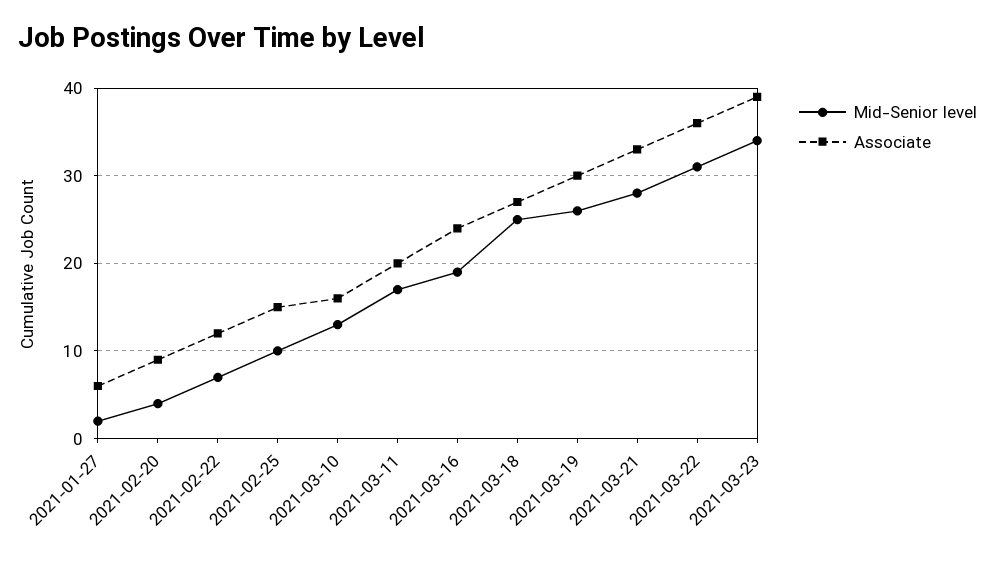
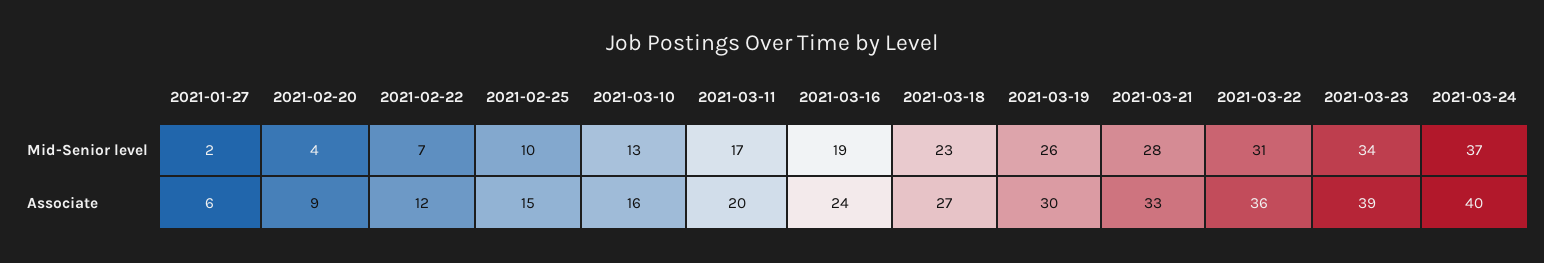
Mid-Senior level, 2021-03-18: 25 -> 23
Mid-Senior level, 2021-03-24: none -> 37
Associate, 2021-03-24: none -> 40

